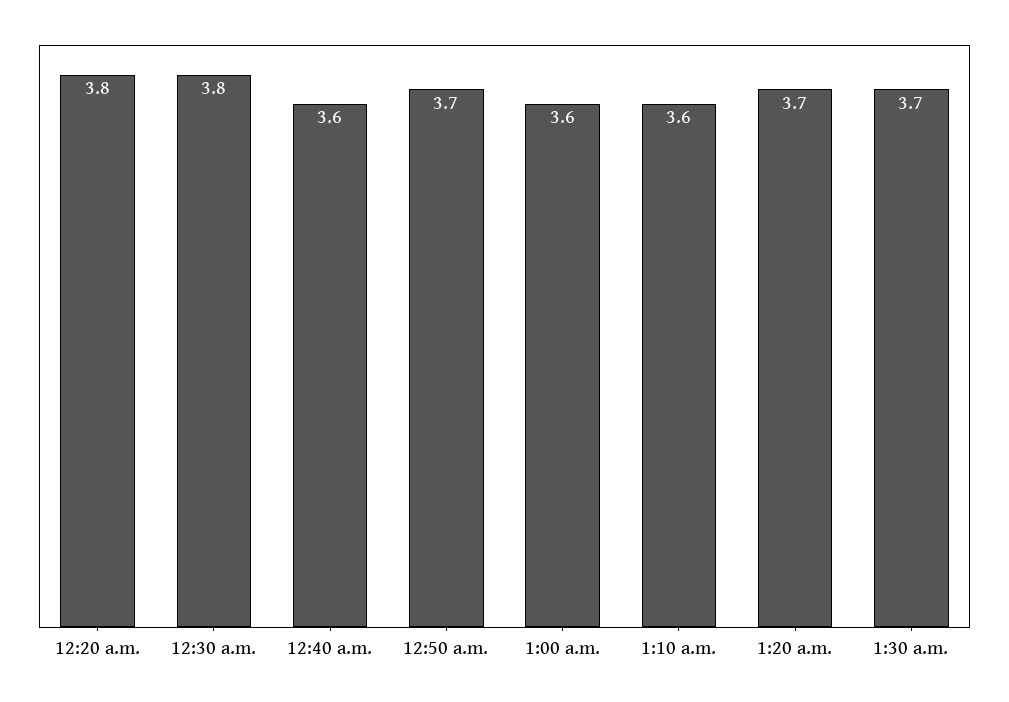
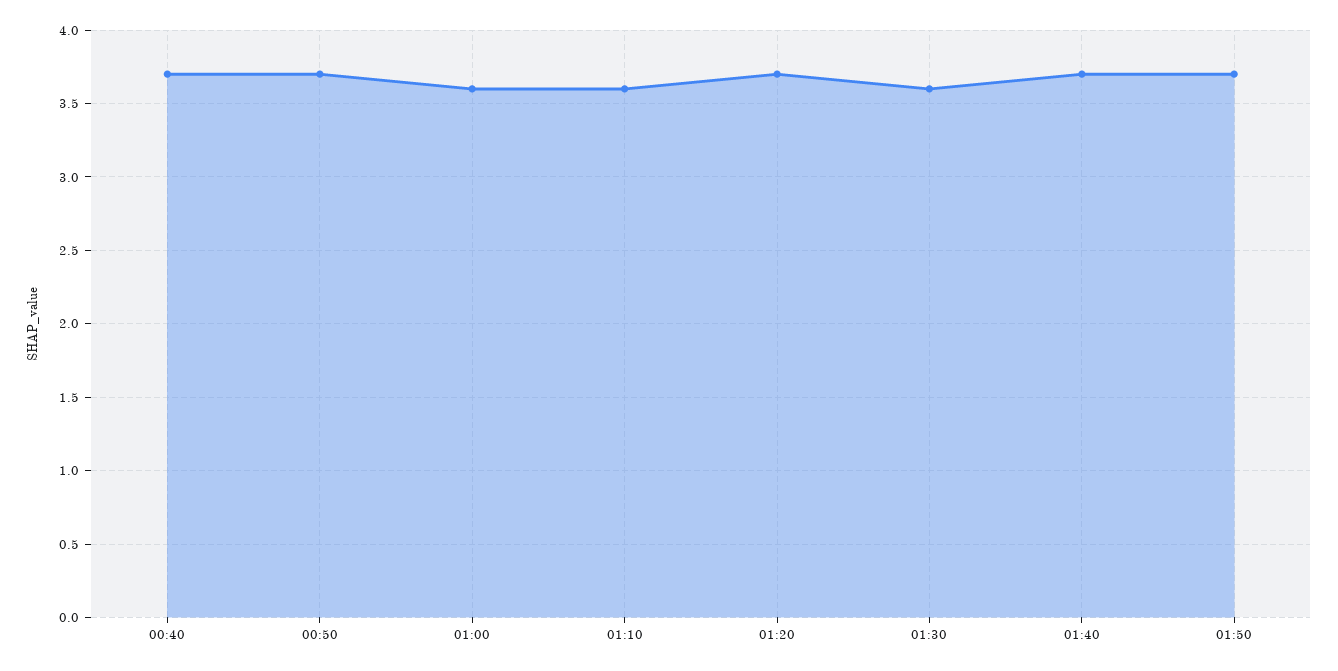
12:20 a.m.: 3.8 -> none
12:30 a.m.: 3.8 -> none
12:40 a.m.: 3.6 -> 3.7
1:30 a.m.: 3.7 -> 3.6
01:40: none -> 3.7
01:50: none -> 3.7

